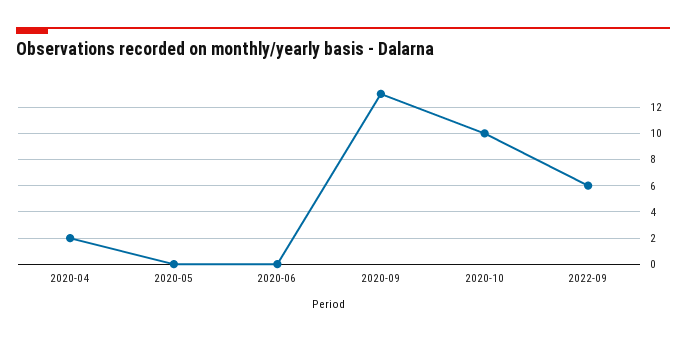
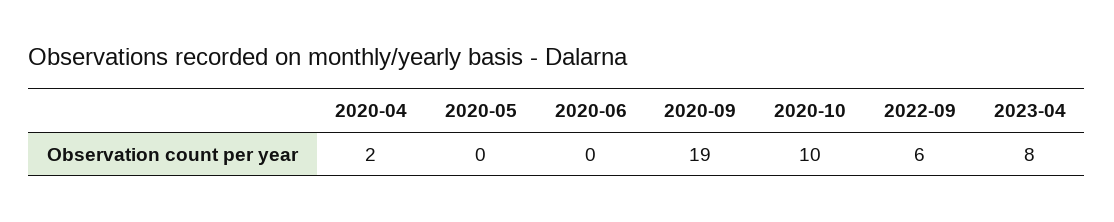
2020-09: 13 -> 19
2023-04: none -> 8

